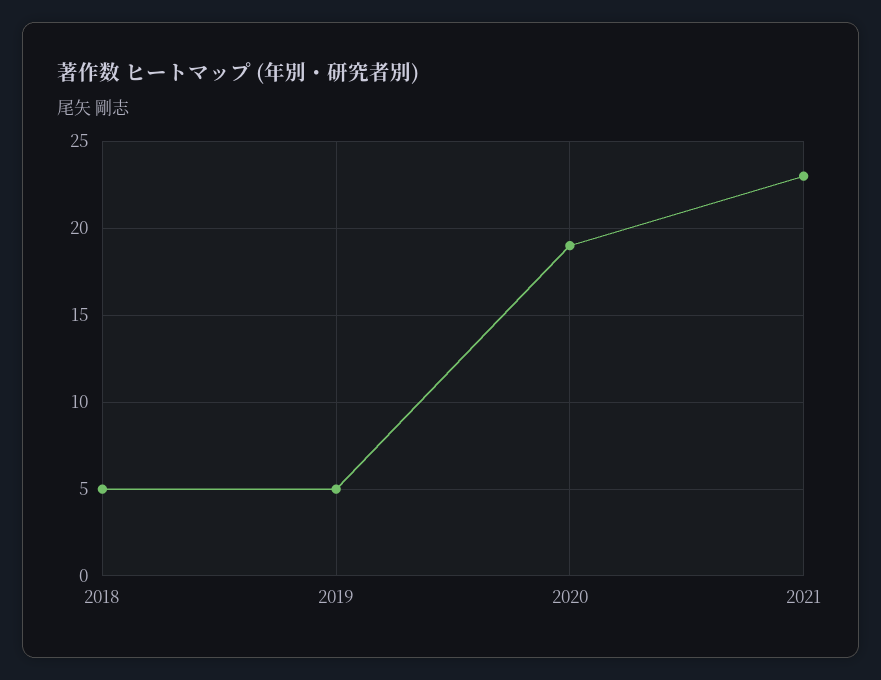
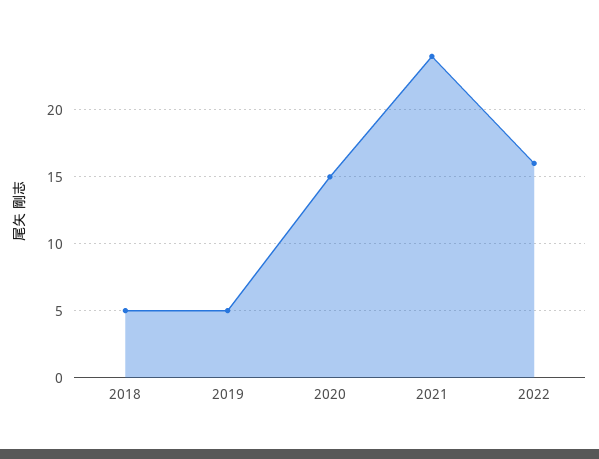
2020: 19 -> 15
2021: 23 -> 24
2022: none -> 16

